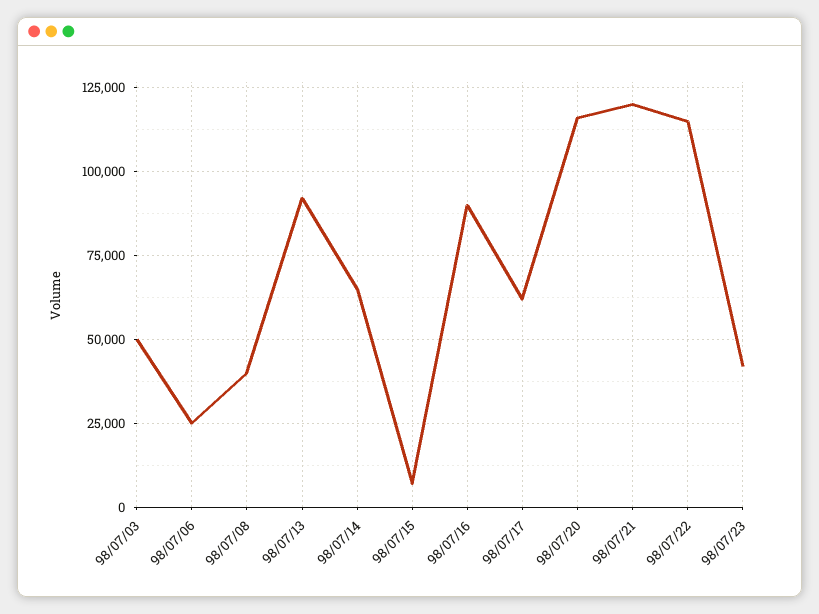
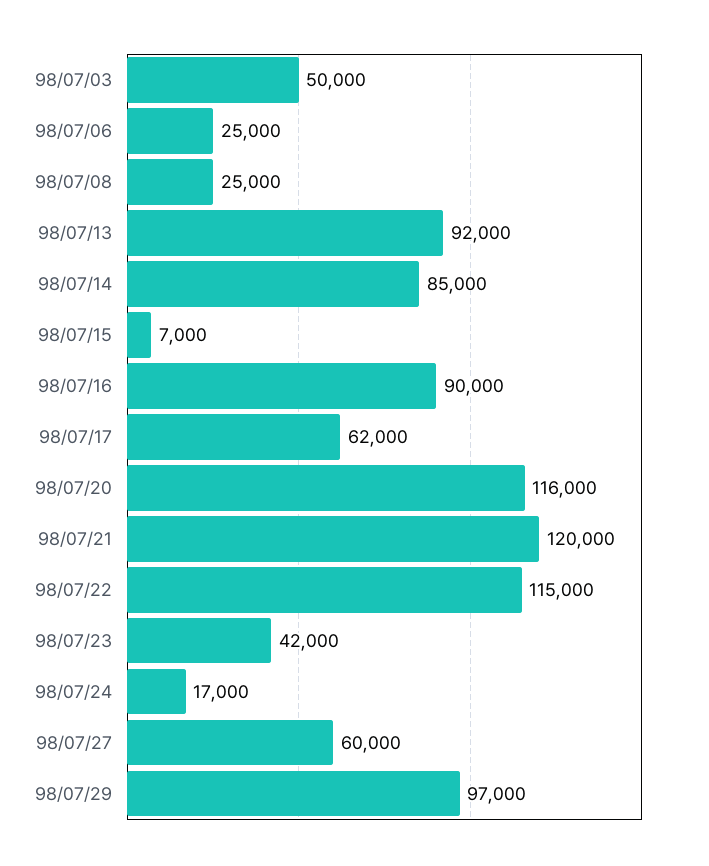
98/07/08: 40000 -> 25000
98/07/14: 65000 -> 85000
98/07/24: none -> 17000
98/07/27: none -> 60000
98/07/29: none -> 97000

